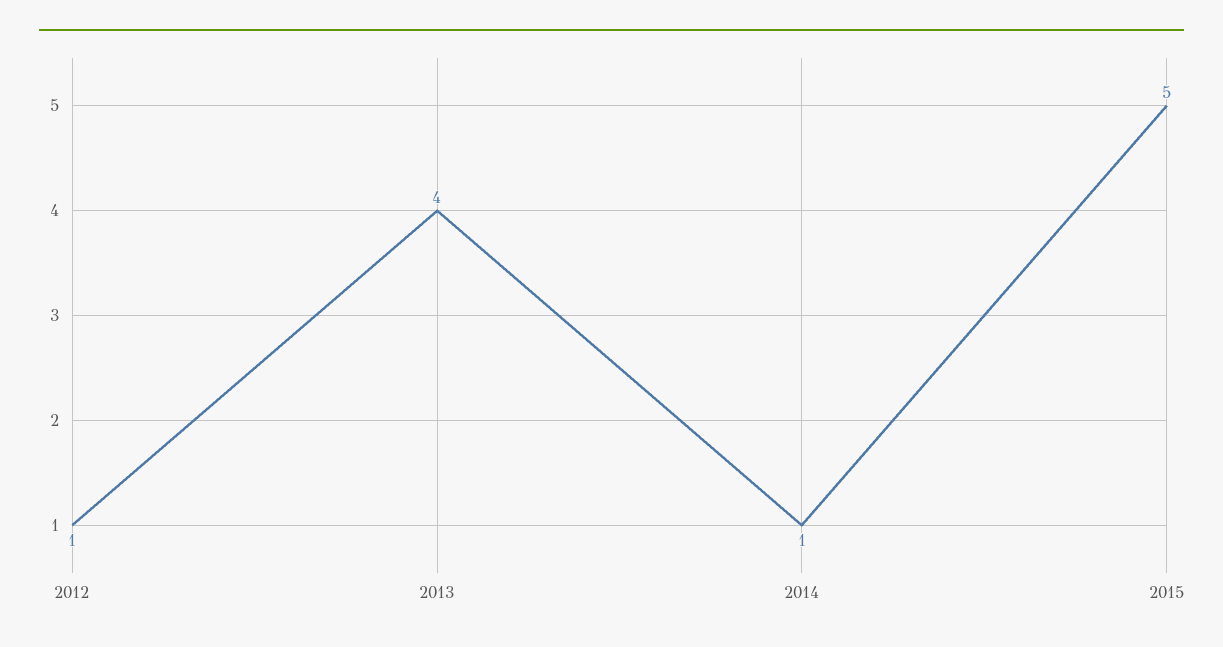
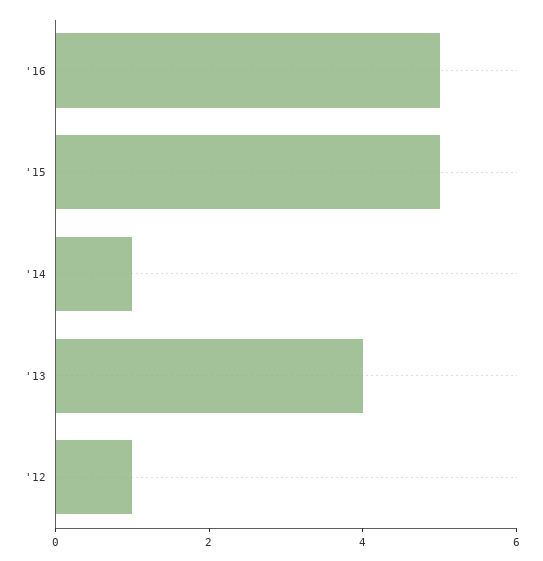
'16: none -> 5

